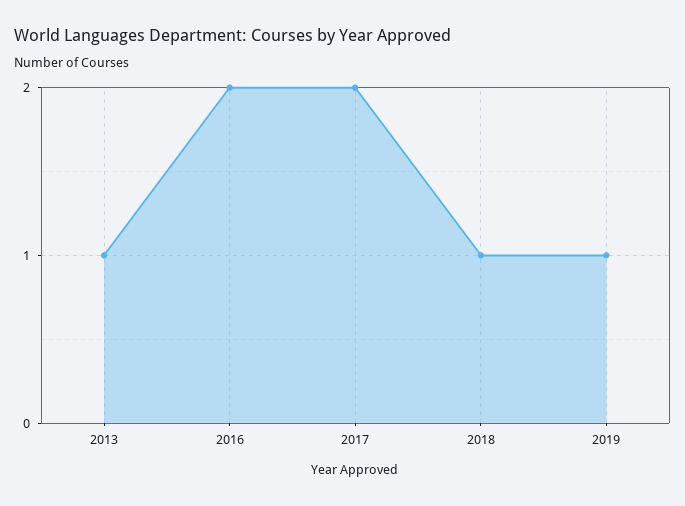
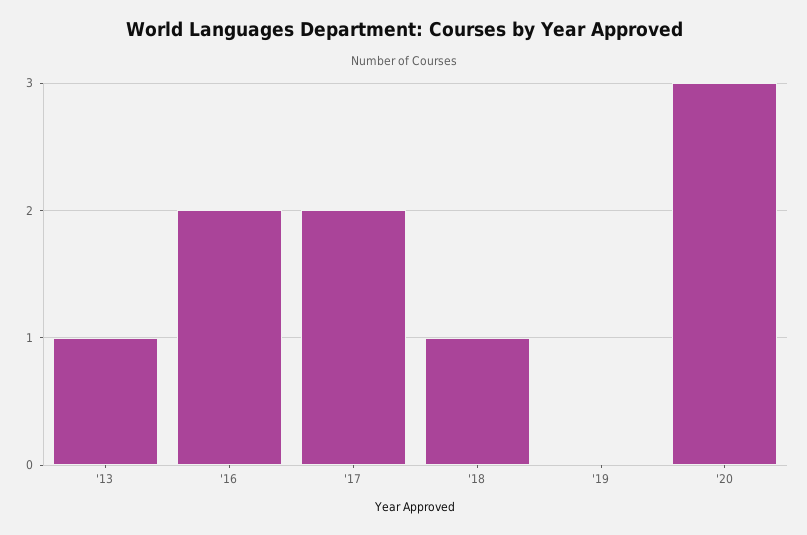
2019: 1 -> 0
'20: none -> 3

